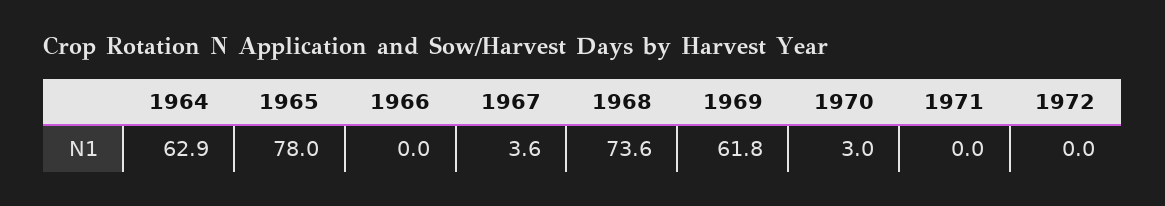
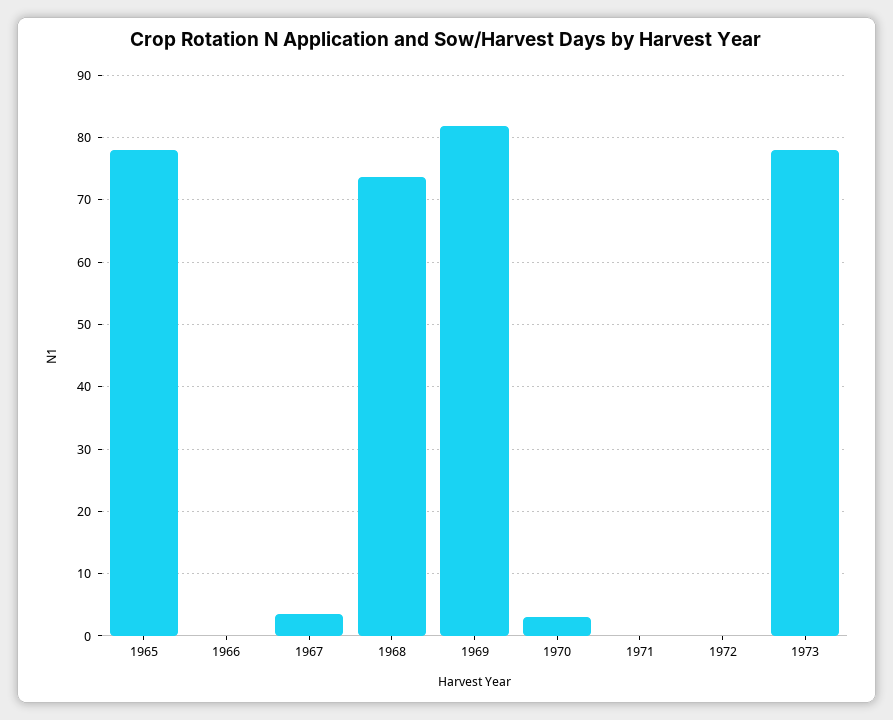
1964: 62.9 -> none
1969: 61.8 -> 82
1973: none -> 78

